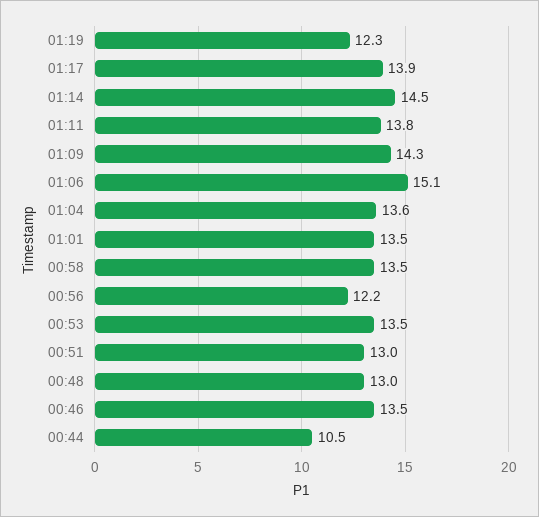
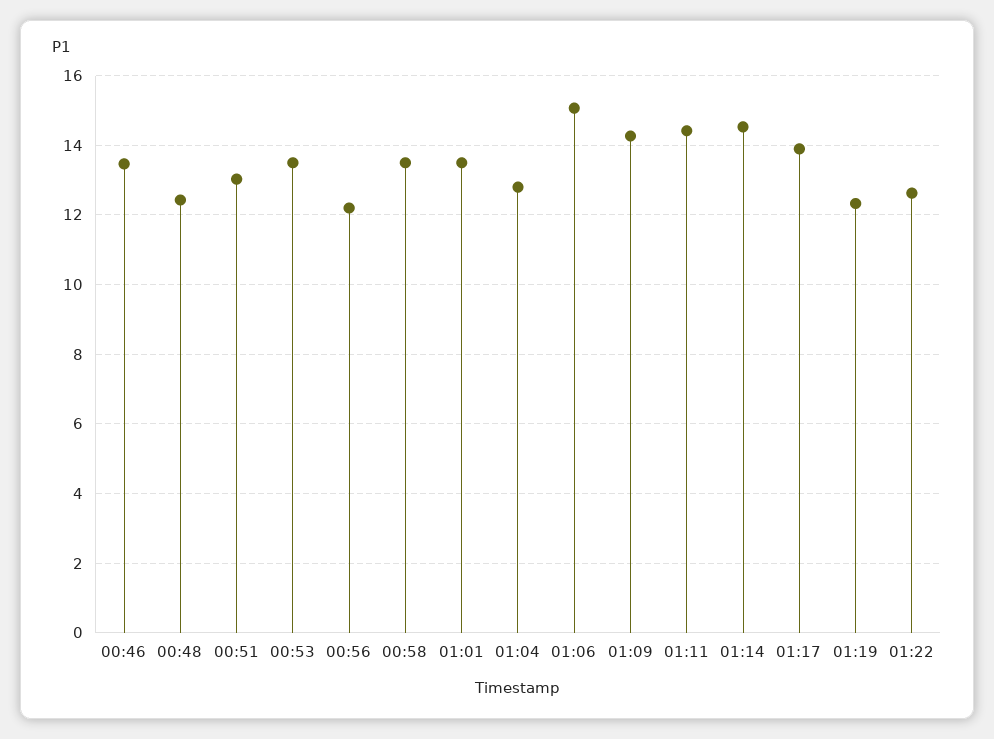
01:11: 13.8 -> 14.4
01:04: 13.6 -> 12.8
00:48: 13 -> 12.4
00:44: 10.5 -> none
01:22: none -> 12.6

